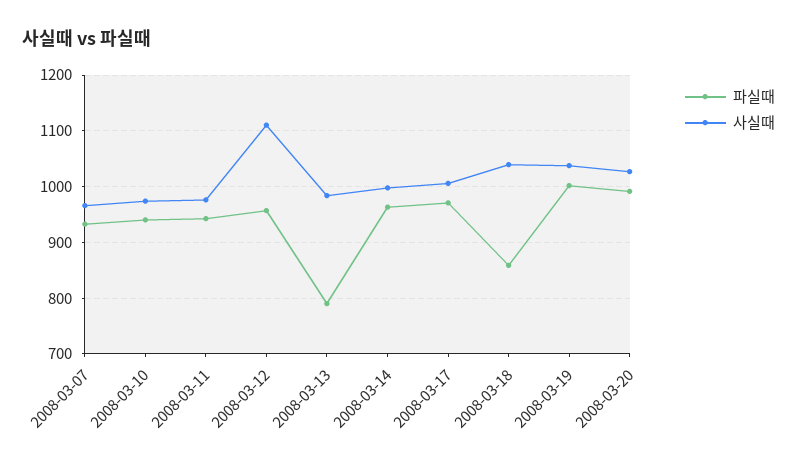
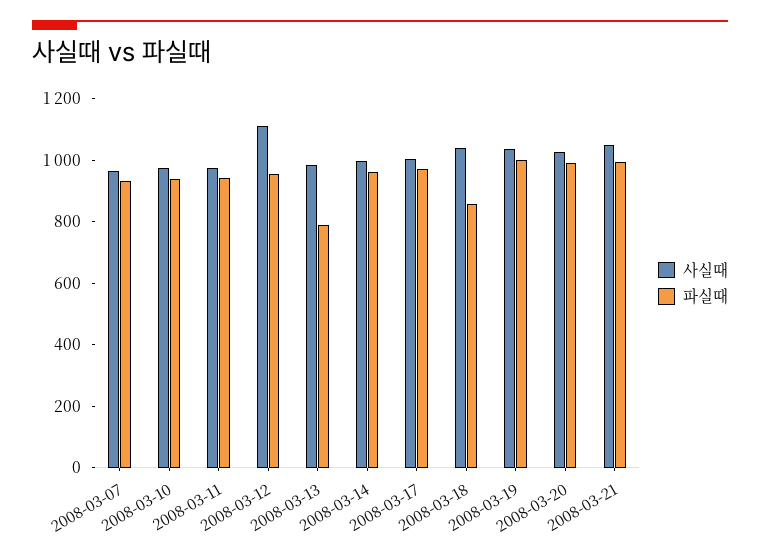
사실때, 2008-03-21: none -> 1050
파실때, 2008-03-21: none -> 1000

